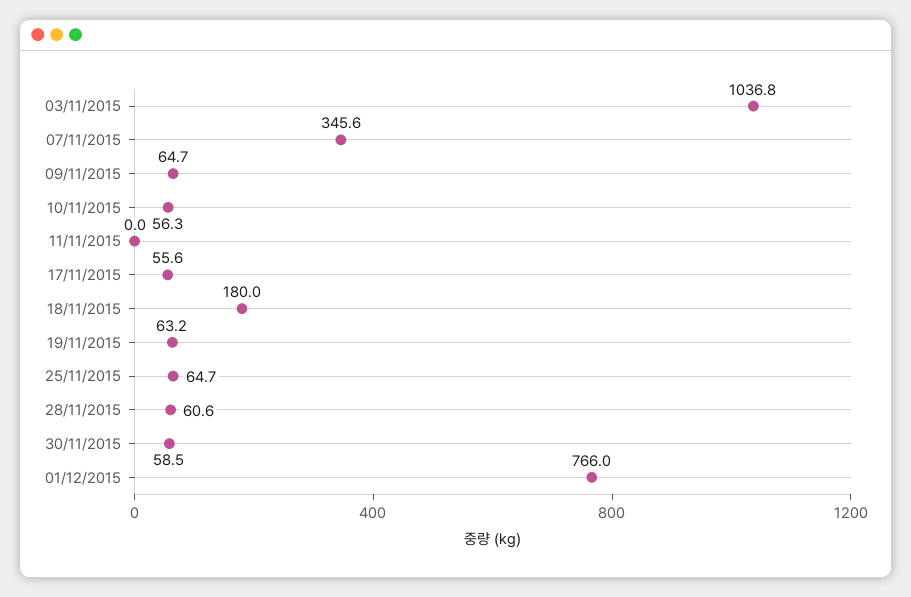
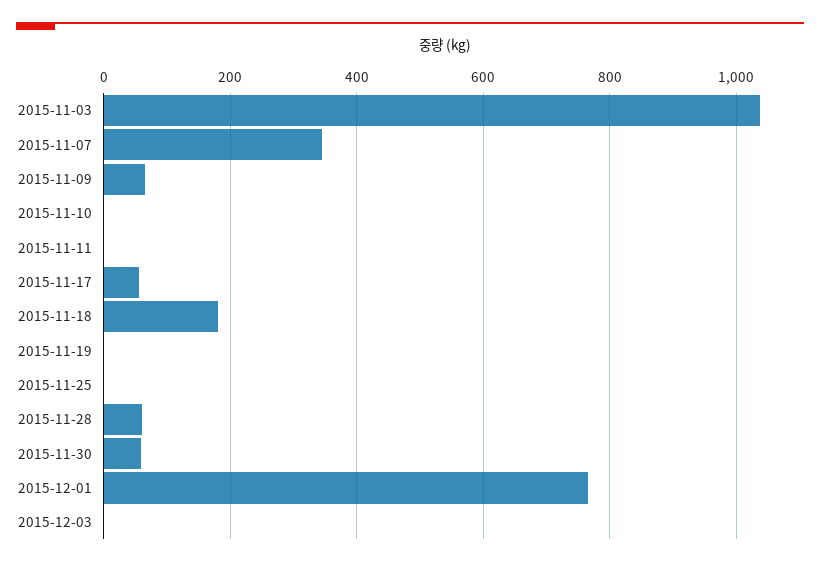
10/11/2015: 56.3 -> 0
19/11/2015: 63.2 -> 0
25/11/2015: 64.7 -> 0
2015-12-03: none -> 0

